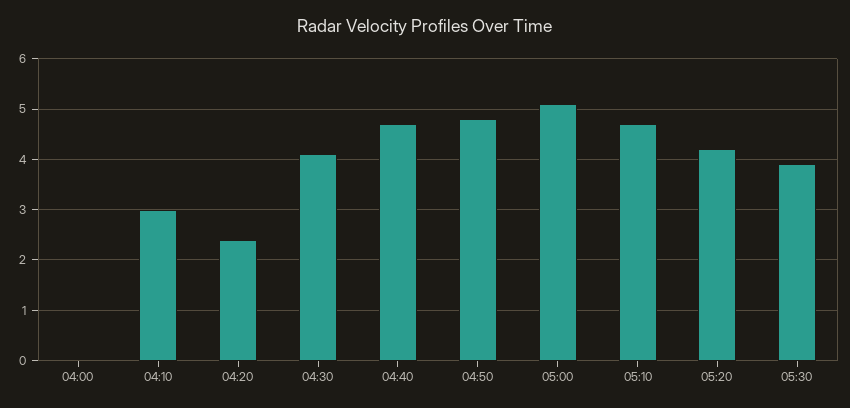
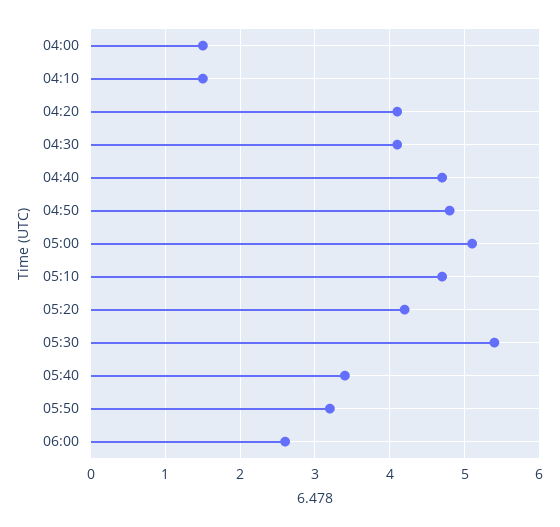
04:00: 0 -> 1.5
04:10: 3 -> 1.5
04:20: 2.5 -> 4.1
05:30: 4 -> 5.4
05:40: none -> 3.4
05:50: none -> 3.2
06:00: none -> 2.6

